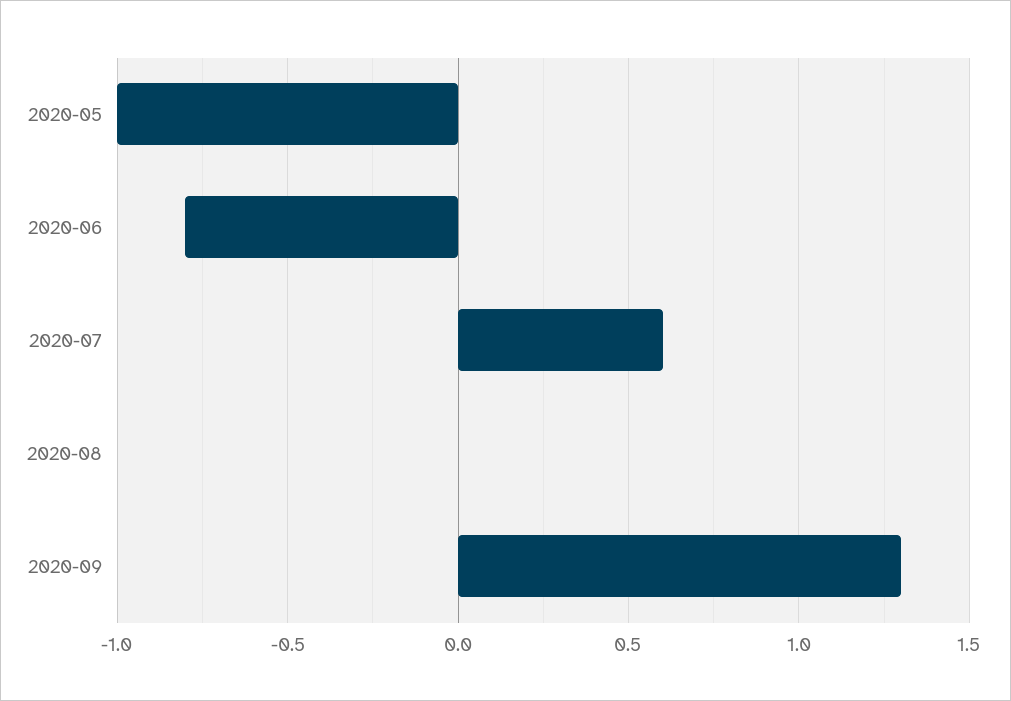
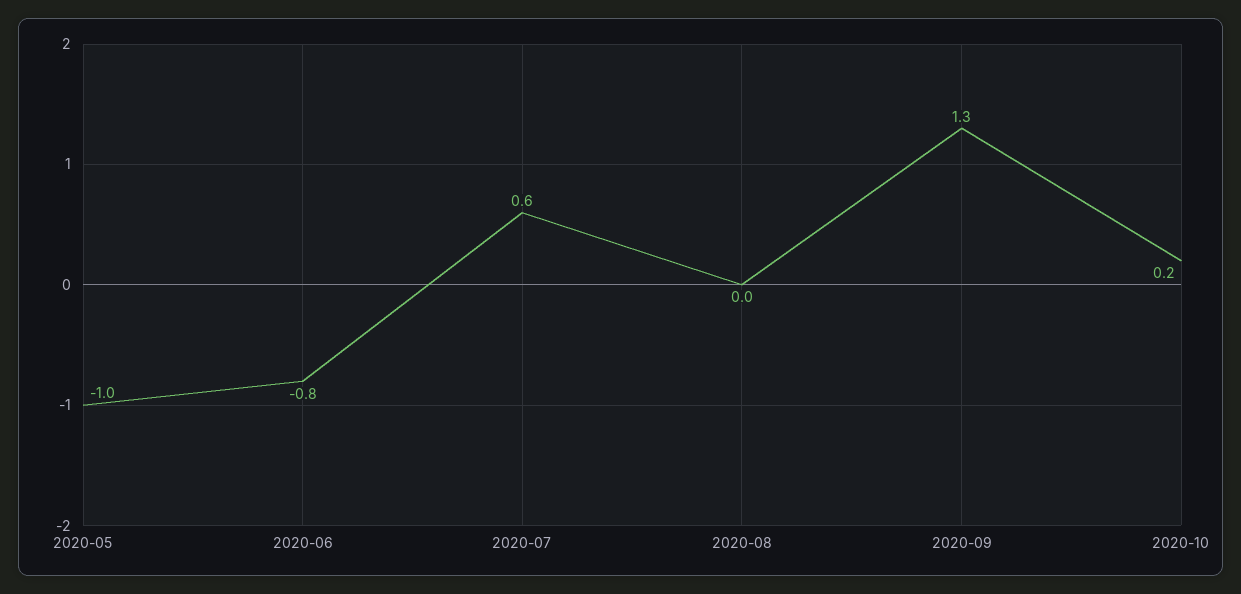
2020-10: none -> 0.2

